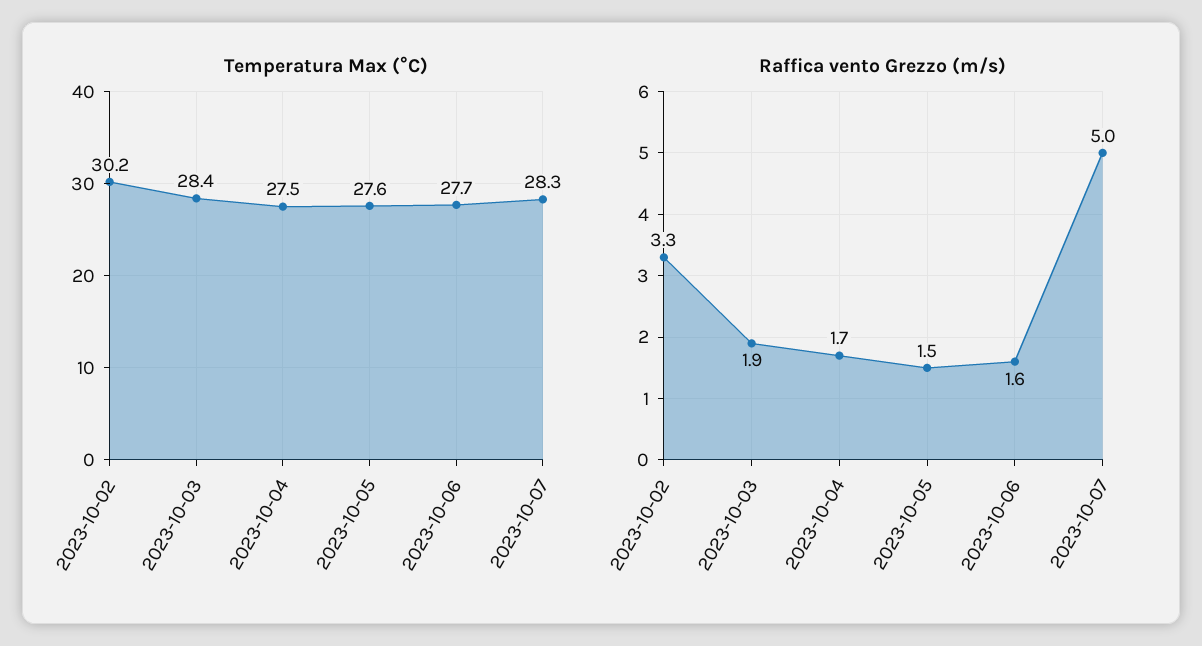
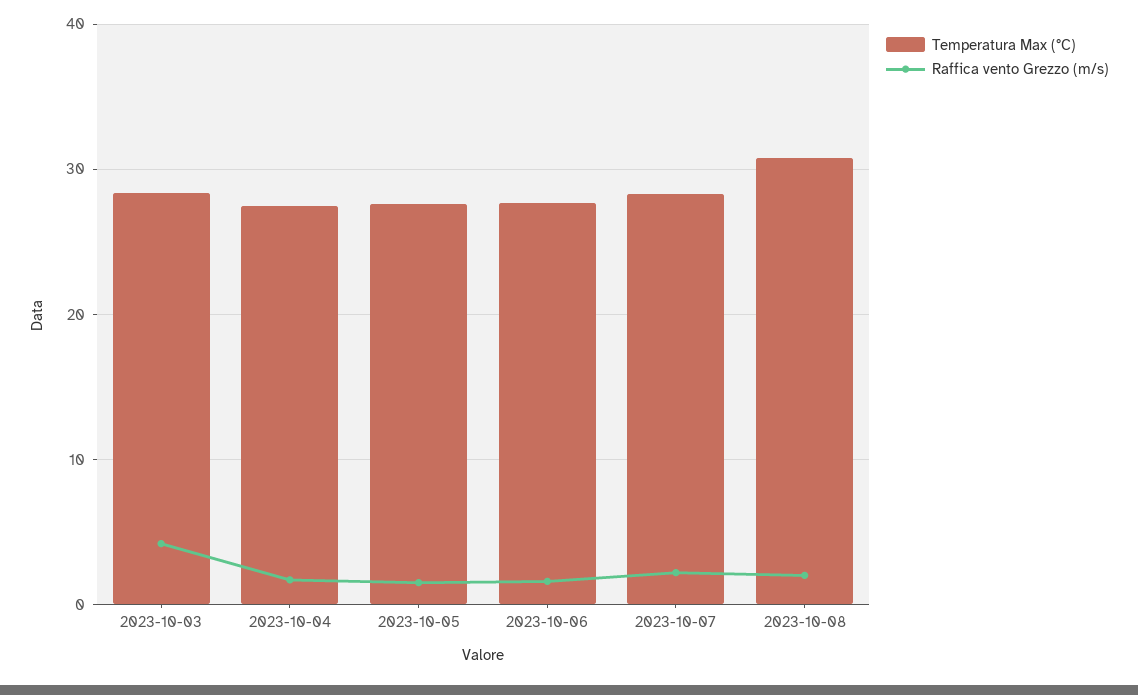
Temperatura Max (°C), 2023-10-02: 30.2 -> none
Raffica vento Grezzo (m/s), 2023-10-02: 3.3 -> none
Raffica vento Grezzo (m/s), 2023-10-03: 1.9 -> 4
Raffica vento Grezzo (m/s), 2023-10-07: 5 -> 2
Temperatura Max (°C), 2023-10-08: none -> 31
Raffica vento Grezzo (m/s), 2023-10-08: none -> 2

